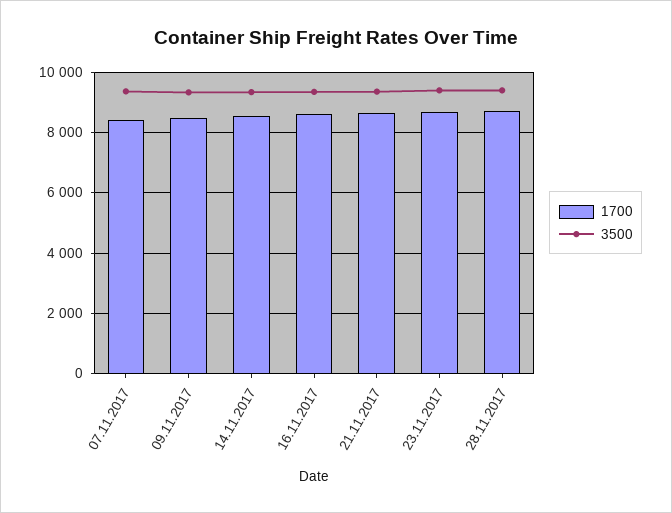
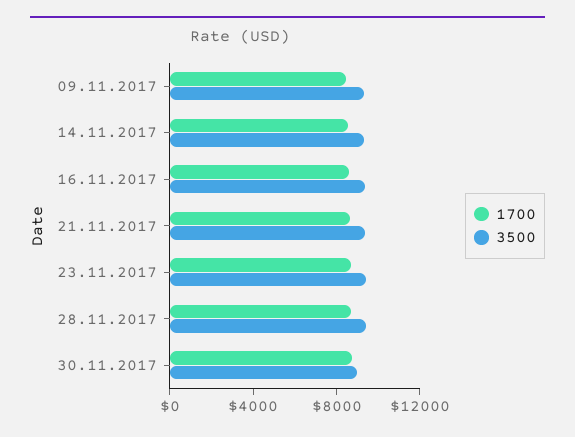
1700, 07.11.2017: 8400 -> none
3500, 07.11.2017: 9400 -> none
1700, 30.11.2017: none -> 9000
3500, 30.11.2017: none -> 9000

